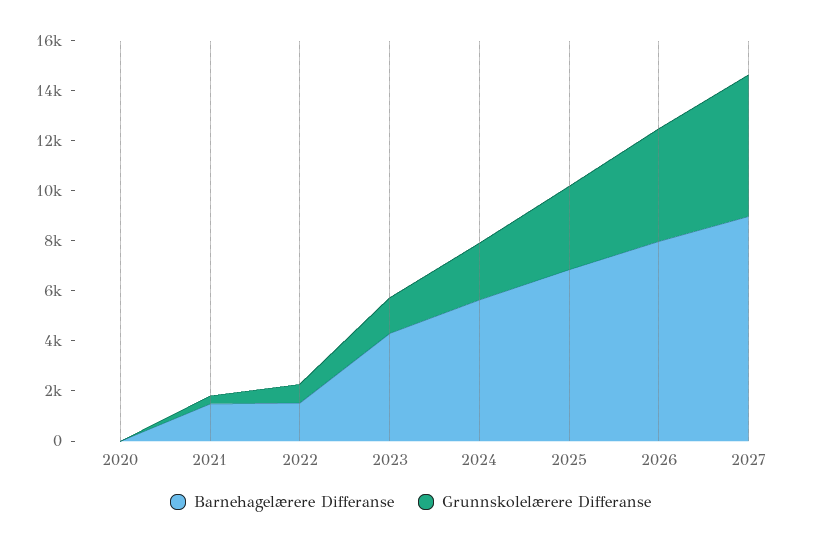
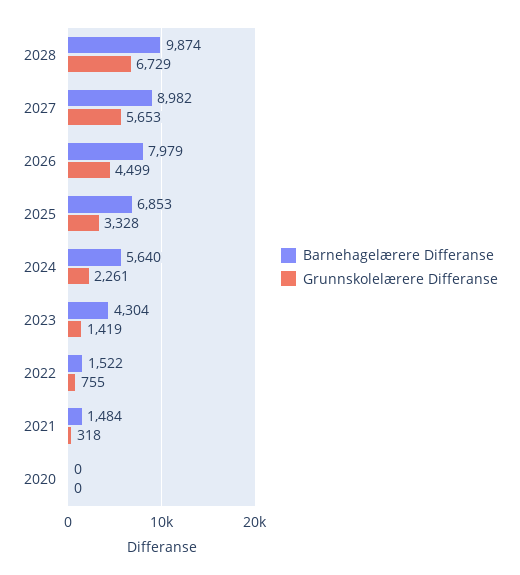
Barnehagelærere Differanse, 2028: none -> 9874
Grunnskolelærere Differanse, 2028: none -> 6729

